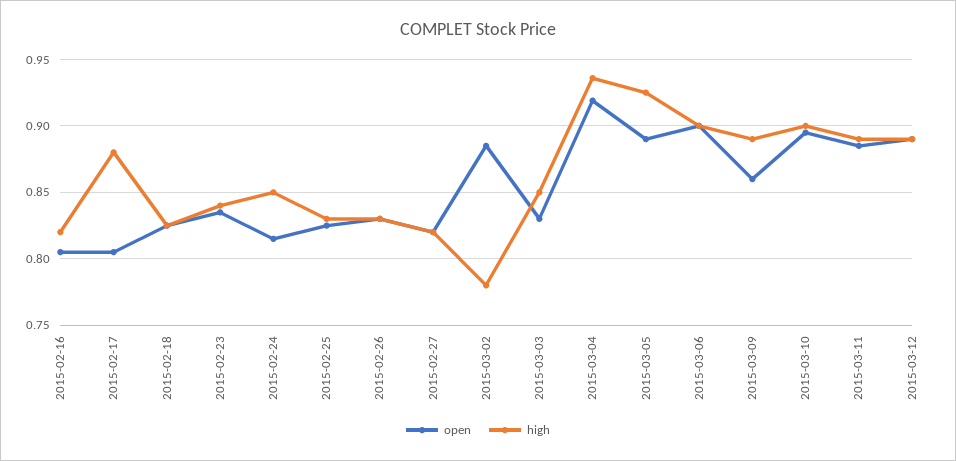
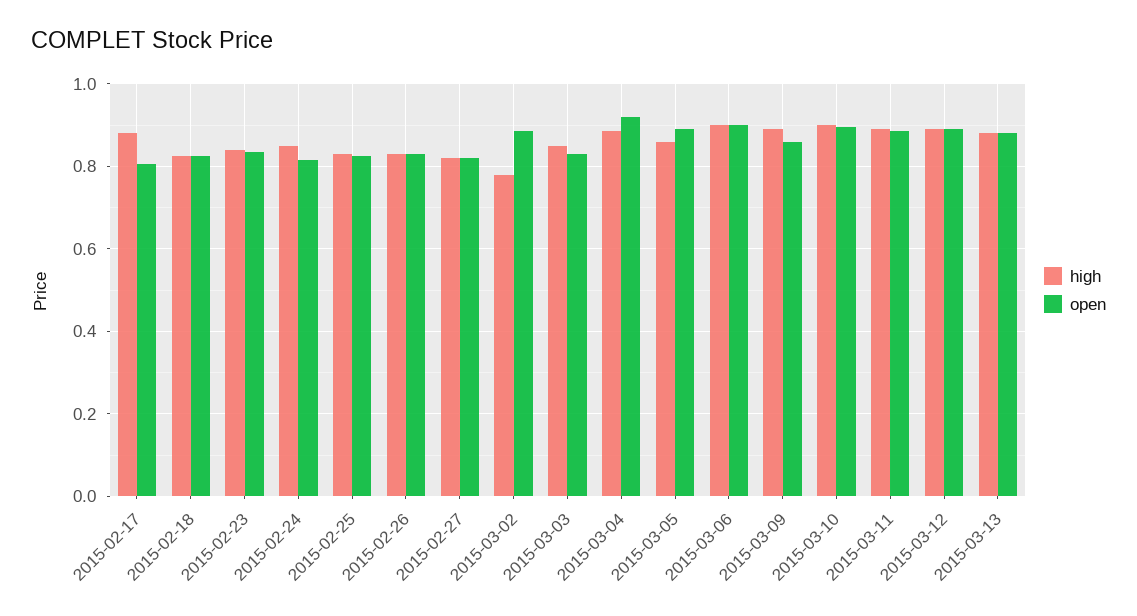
open, 2015-02-16: 0.805 -> none
high, 2015-02-16: 0.82 -> none
high, 2015-03-04: 0.935 -> 0.88
high, 2015-03-05: 0.925 -> 0.86
high, 2015-03-13: none -> 0.88
open, 2015-03-13: none -> 0.88

